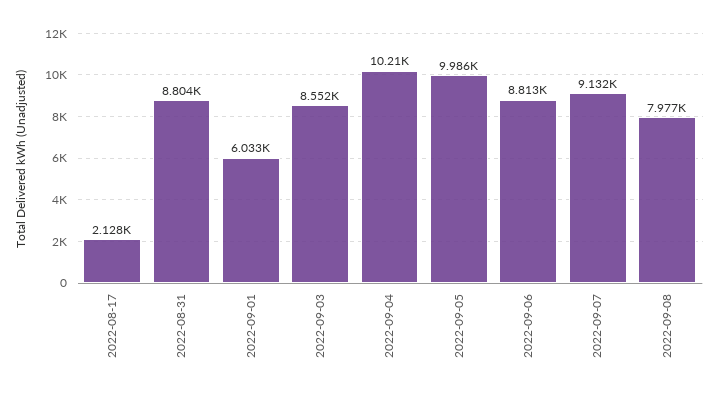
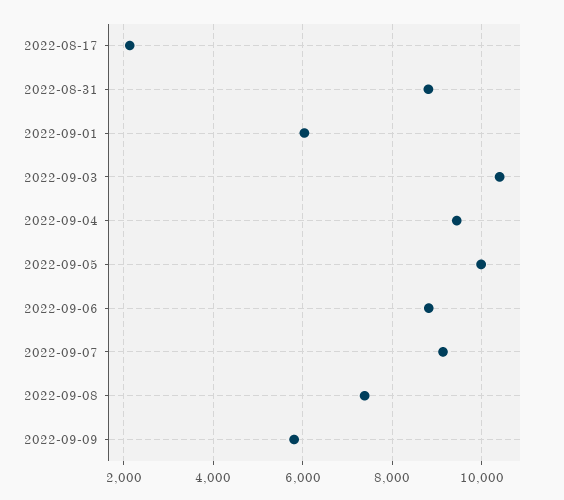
2022-09-03: 8552 -> 10400
2022-09-04: 10210 -> 9400
2022-09-08: 7977 -> 7400
2022-09-09: none -> 5800

